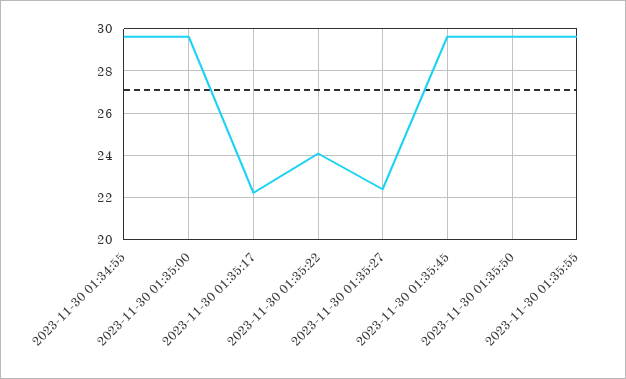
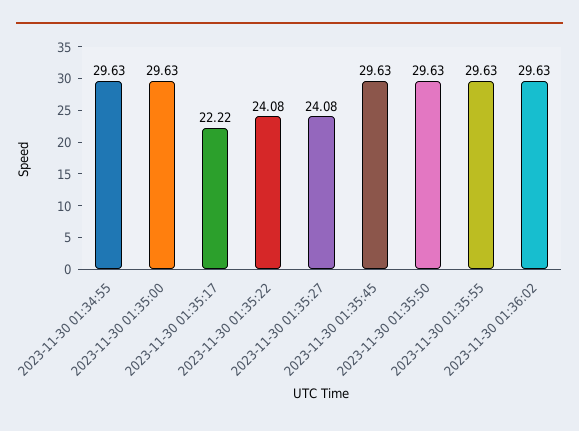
2023-11-30 01:35:27: 22.5 -> 24.08
2023-11-30 01:36:02: none -> 29.63

